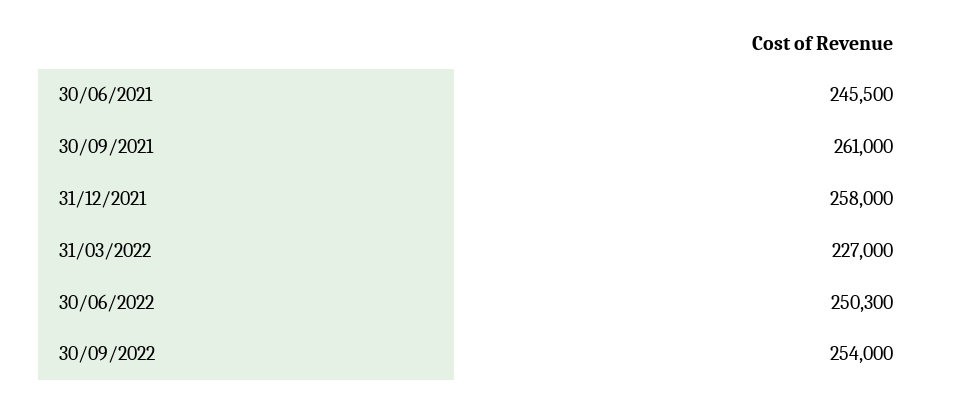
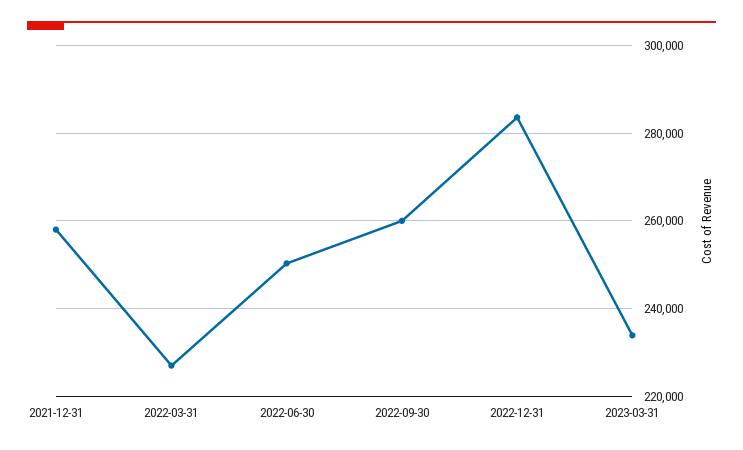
30/06/2021: 245500 -> none
30/09/2021: 261000 -> none
30/09/2022: 254000 -> 260000
2022-12-31: none -> 284000
2023-03-31: none -> 234000

